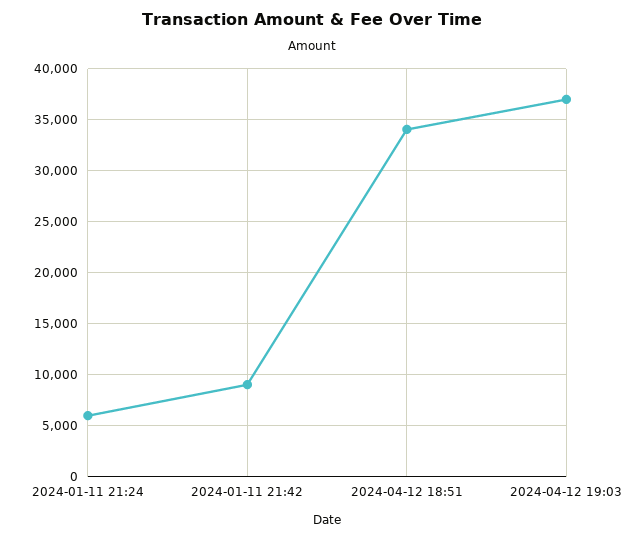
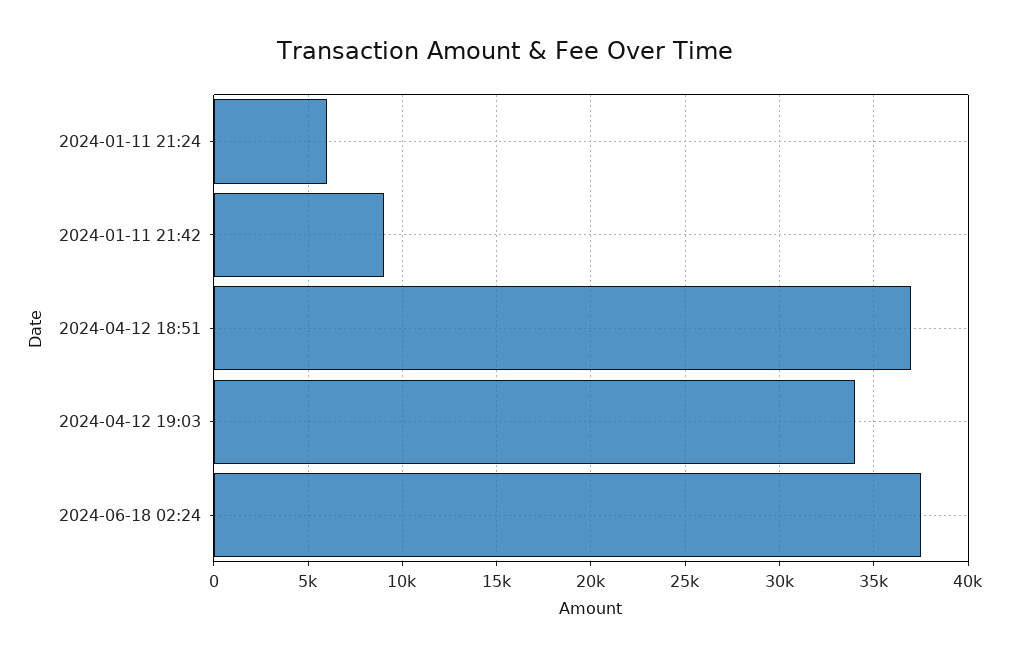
2024-04-12 18:51: 34000 -> 37000
2024-04-12 19:03: 37000 -> 34000
2024-06-18 02:24: none -> 37500

